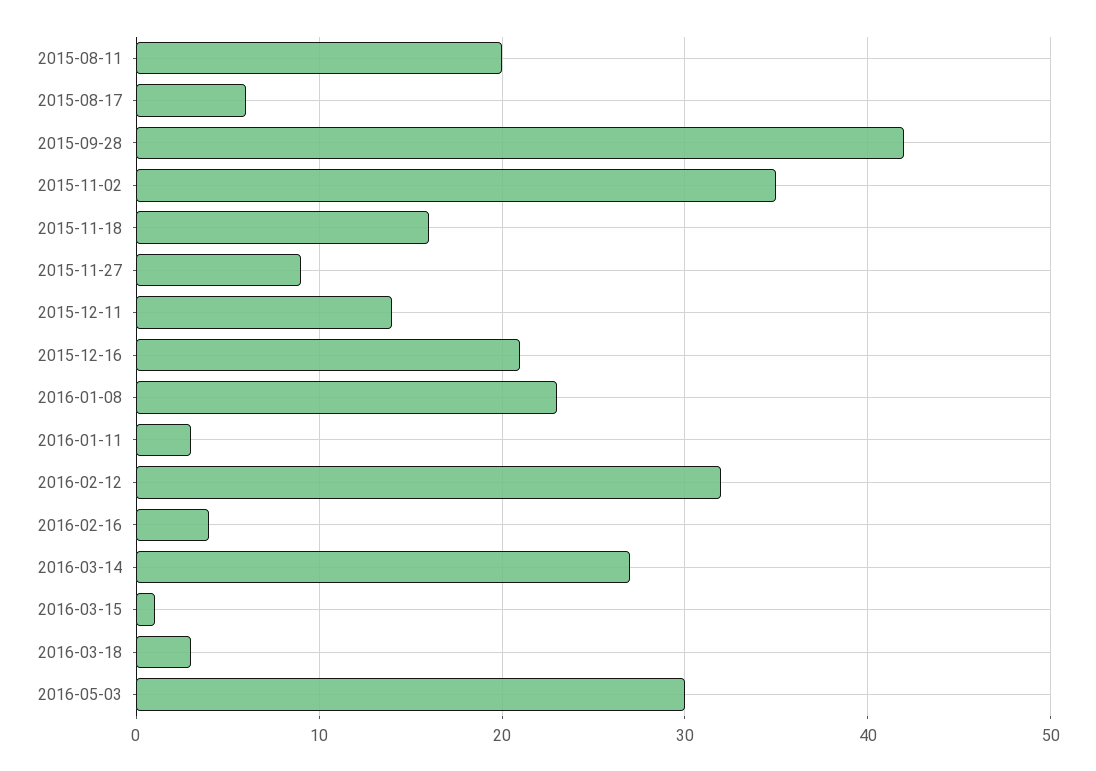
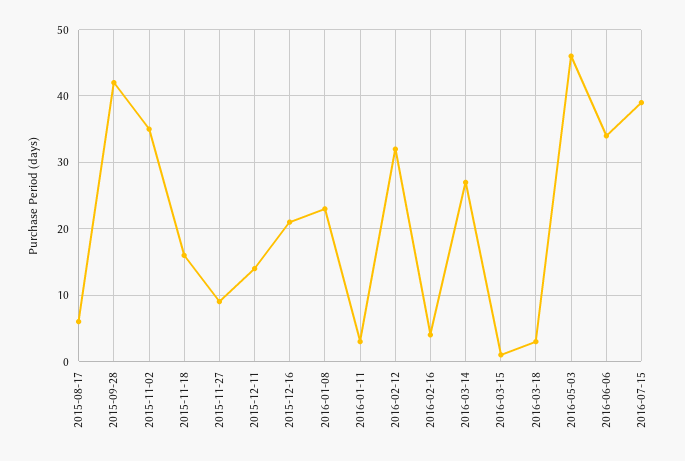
2015-08-11: 20 -> none
2016-05-03: 30 -> 46
2016-06-06: none -> 34
2016-07-15: none -> 39

